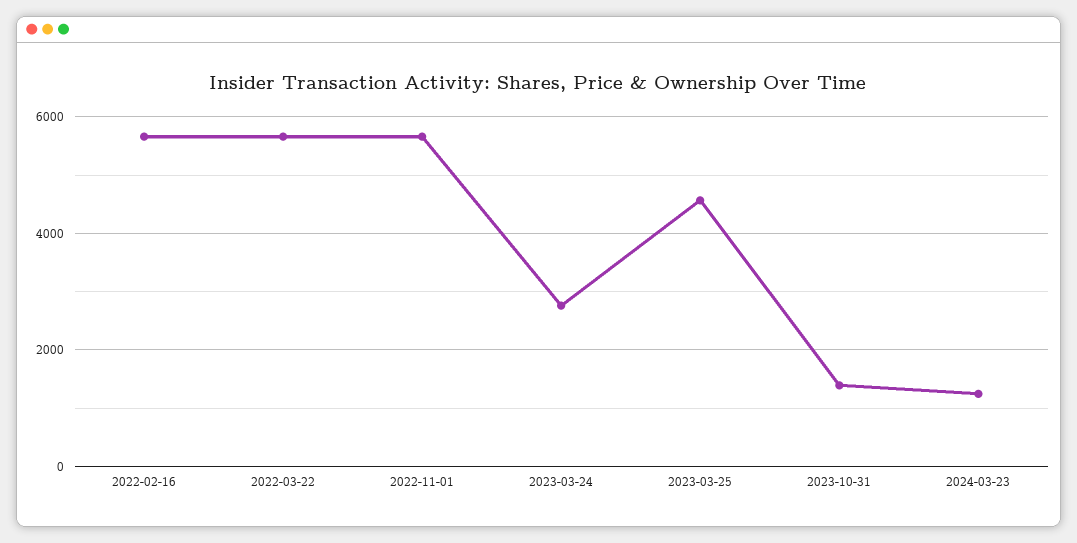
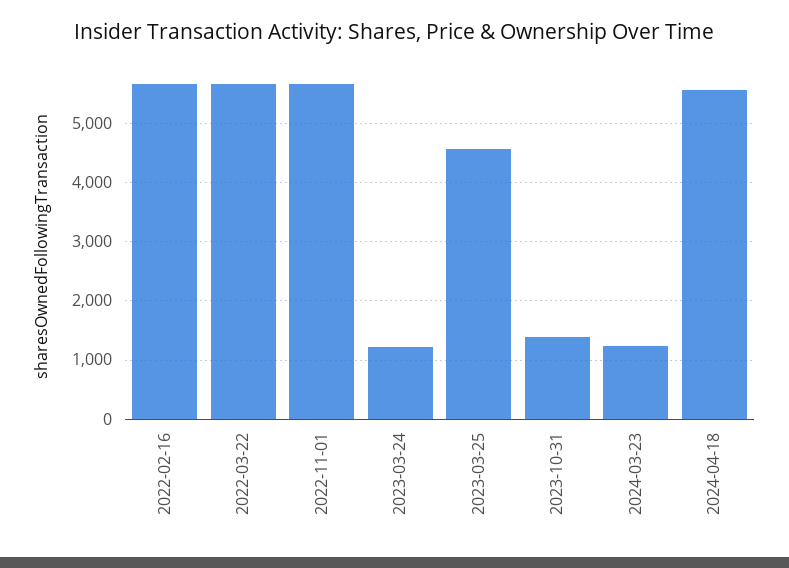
2023-03-24: 2800 -> 1200
2024-04-18: none -> 5600

